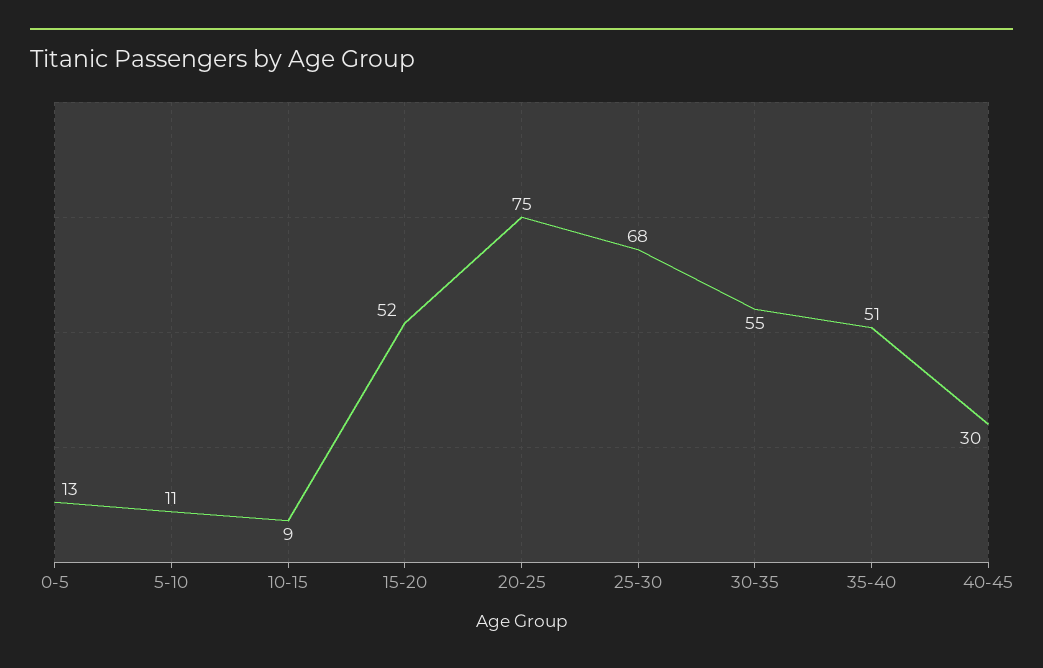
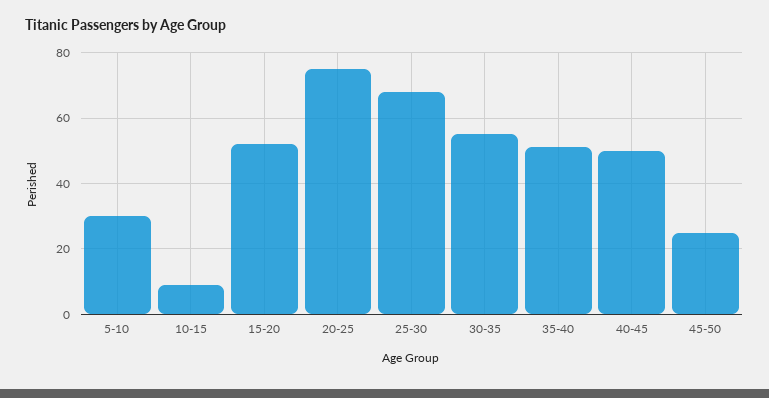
0-5: 13 -> none
5-10: 11 -> 30
40-45: 30 -> 50
45-50: none -> 25

